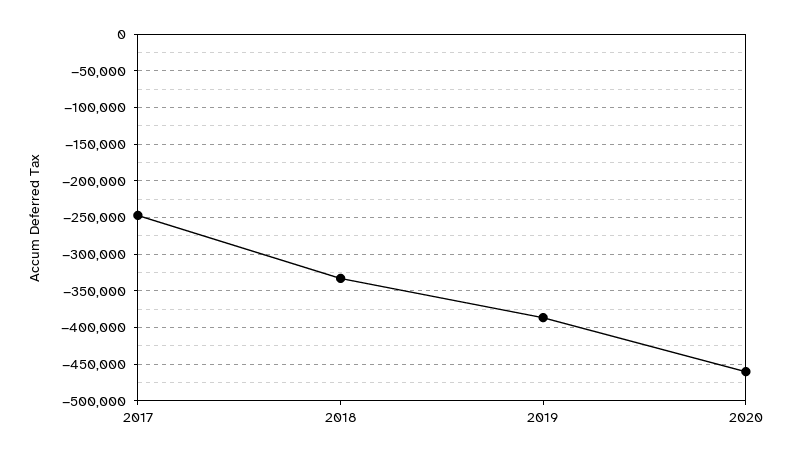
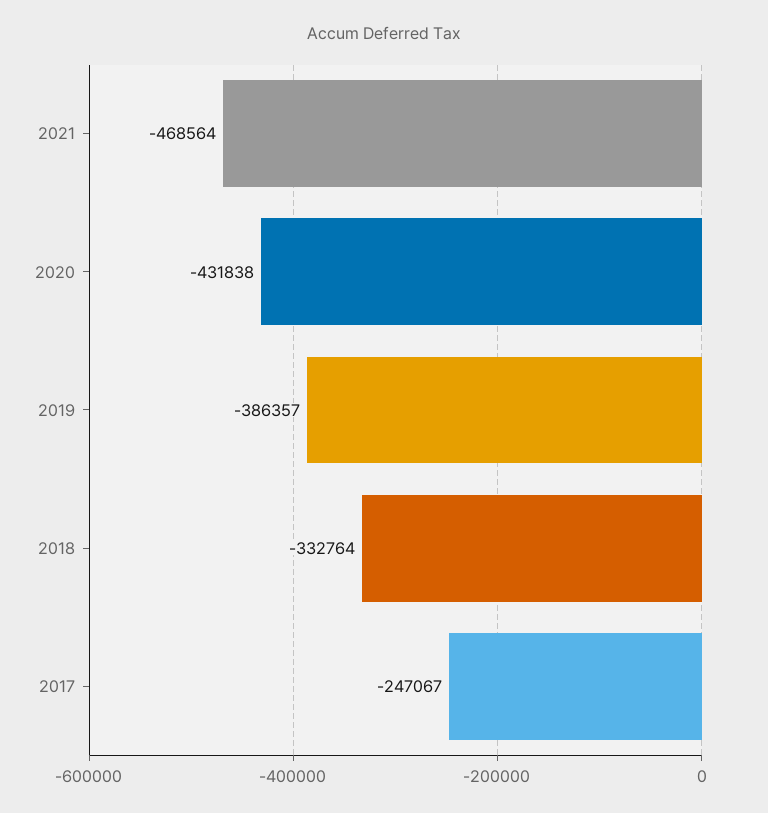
2020: -460000 -> -431838
2021: none -> -468564

